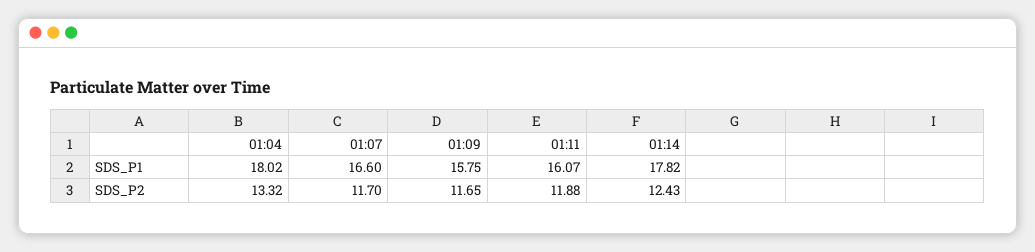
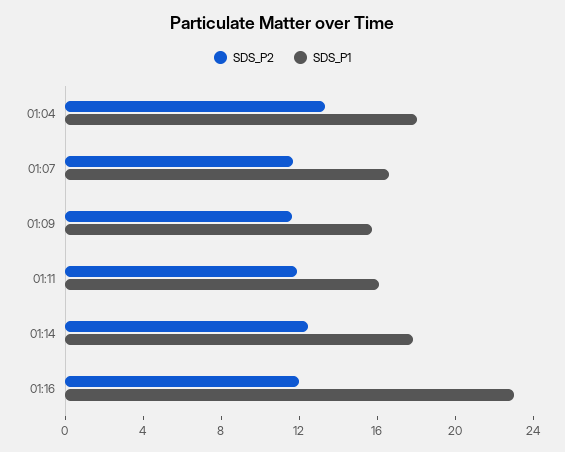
SDS_P2, 01:16: none -> 12
SDS_P1, 01:16: none -> 23

